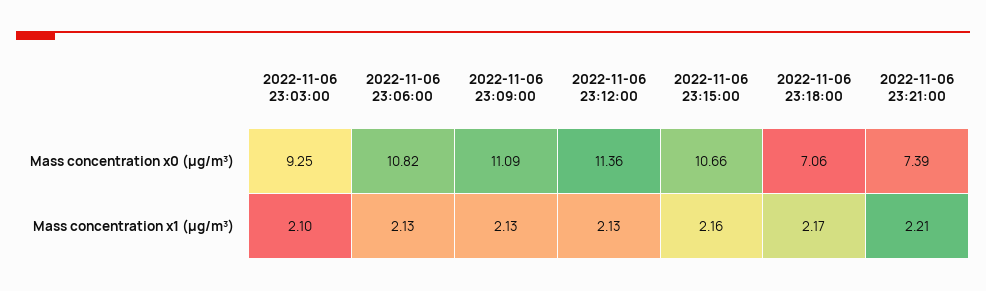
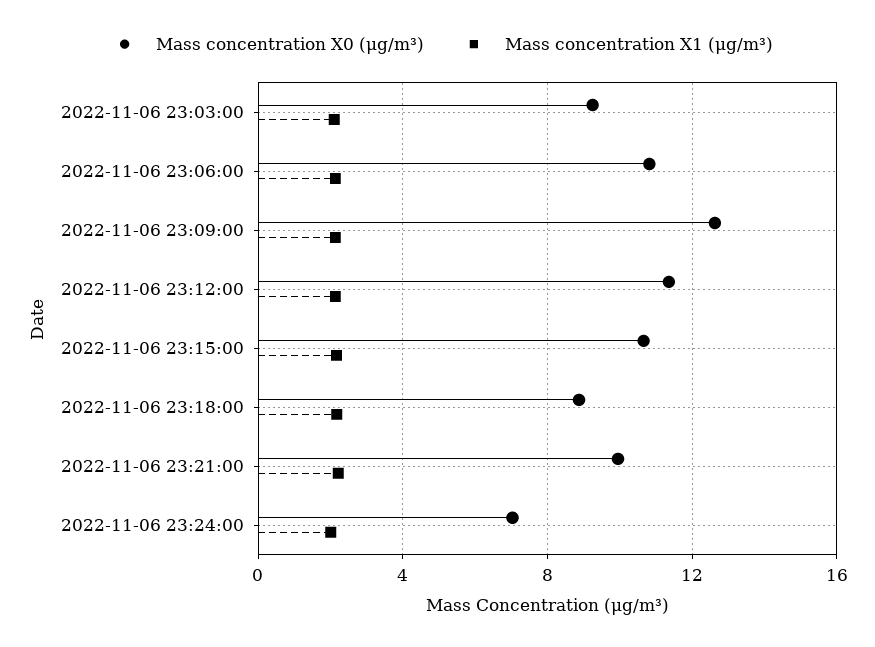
Mass concentration x0 (μg/m³), 2022-11-06 23:09:00: 11.09 -> 12.5
Mass concentration x0 (μg/m³), 2022-11-06 23:18:00: 7.06 -> 9
Mass concentration x0 (μg/m³), 2022-11-06 23:21:00: 7.39 -> 10
Mass concentration x0 (μg/m³), 2022-11-06 23:24:00: none -> 7
Mass concentration x1 (μg/m³), 2022-11-06 23:24:00: none -> 2

